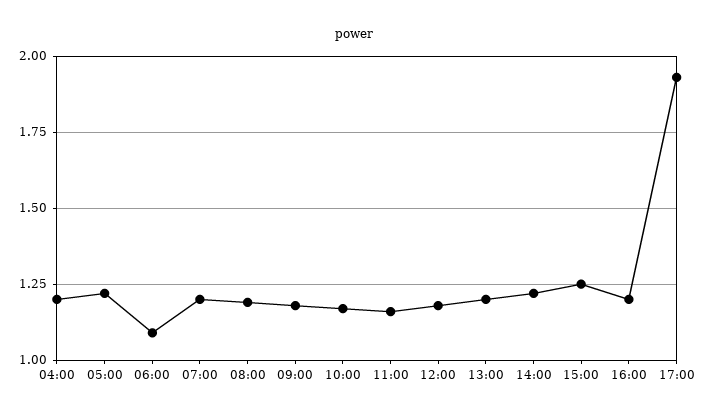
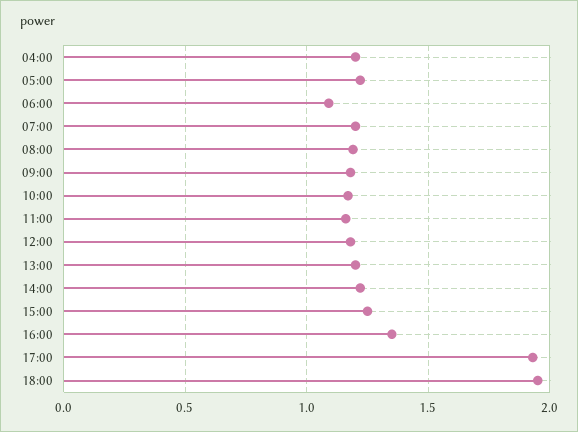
16:00: 1.2 -> 1.35
18:00: none -> 1.95

